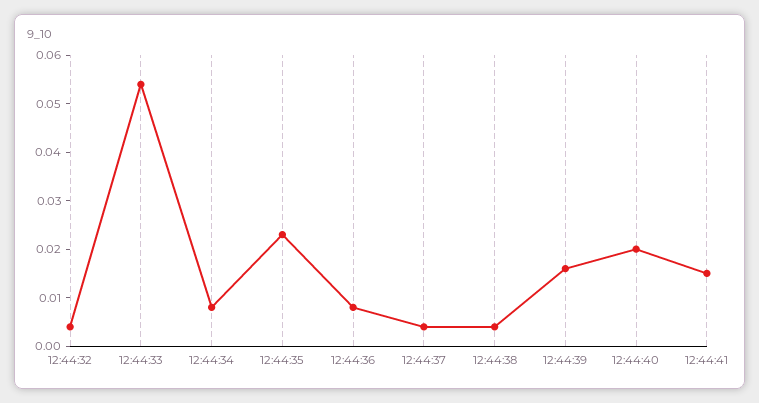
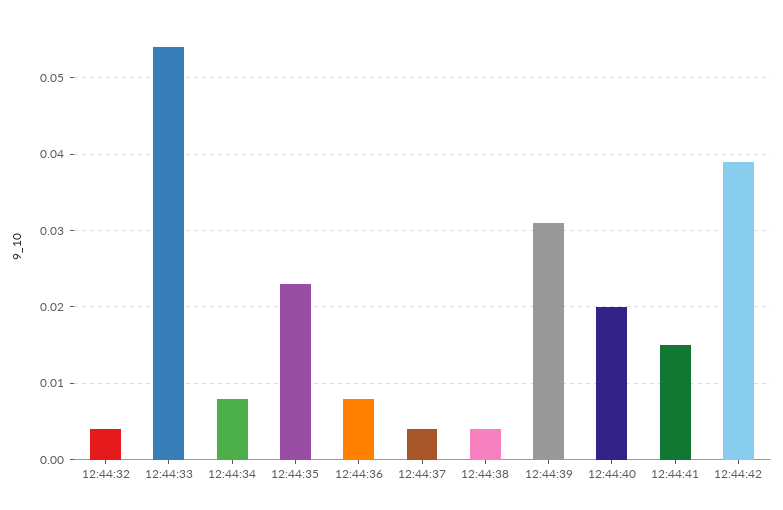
12:44:39: 0.015 -> 0.031
12:44:42: none -> 0.039

